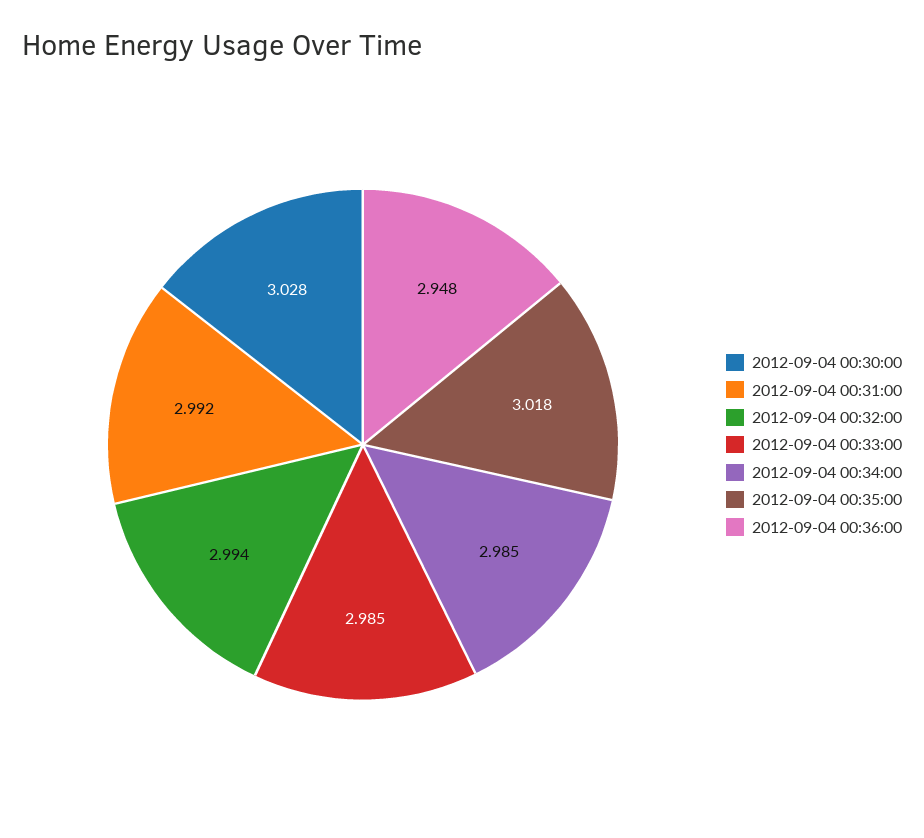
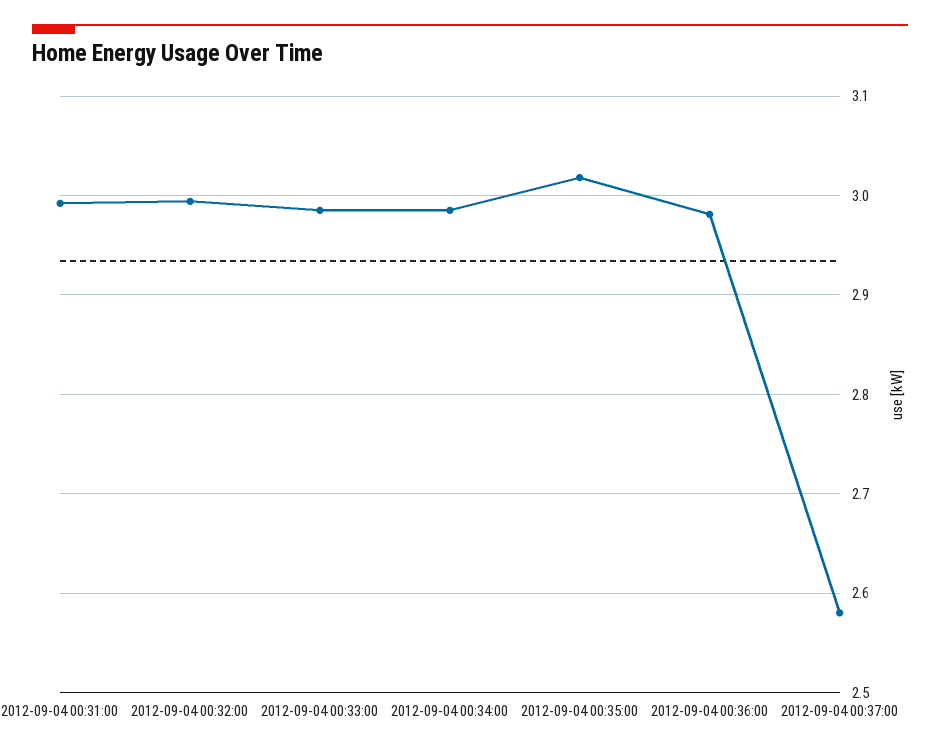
2012-09-04 00:30:00: 3.028 -> none
2012-09-04 00:36:00: 2.948 -> 2.98
2012-09-04 00:37:00: none -> 2.58

